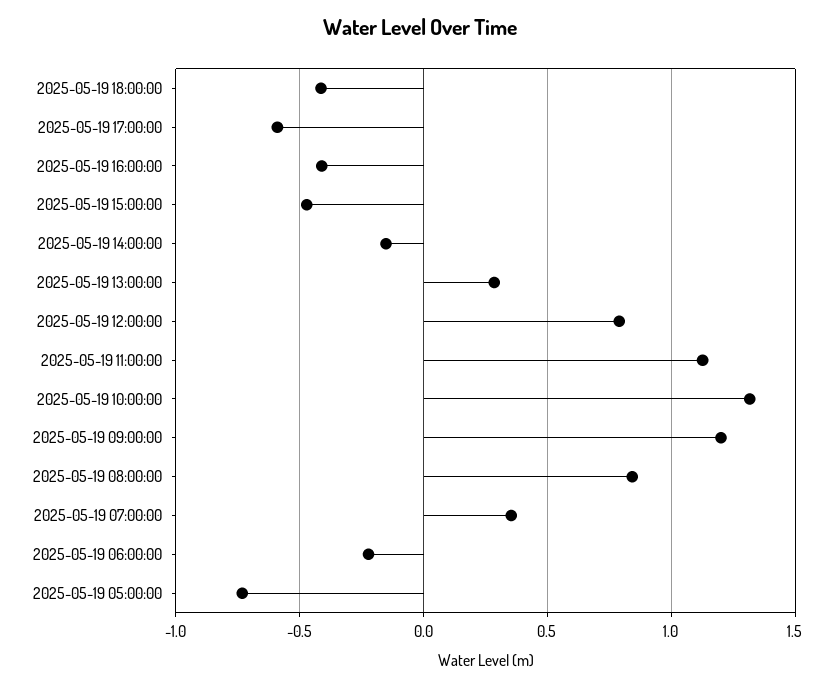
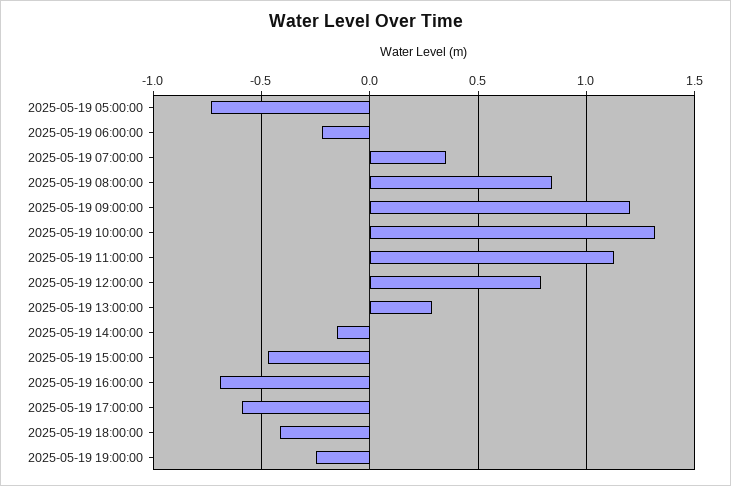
2025-05-19 16:00:00: -0.4 -> -0.7
2025-05-19 19:00:00: none -> -0.25

